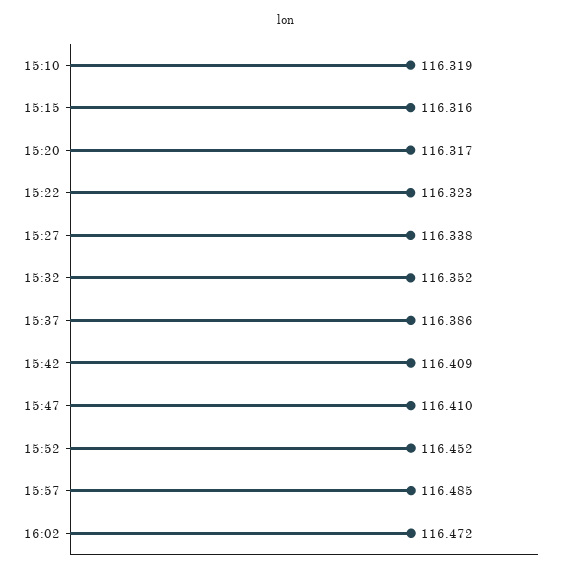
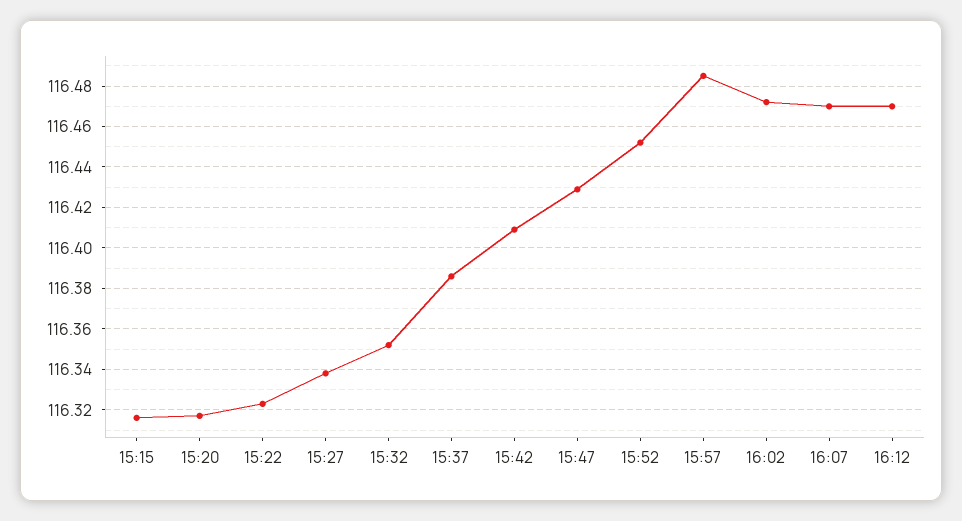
15:10: 116.319 -> none
15:47: 116.41 -> 116.43
16:07: none -> 116.47
16:12: none -> 116.47

